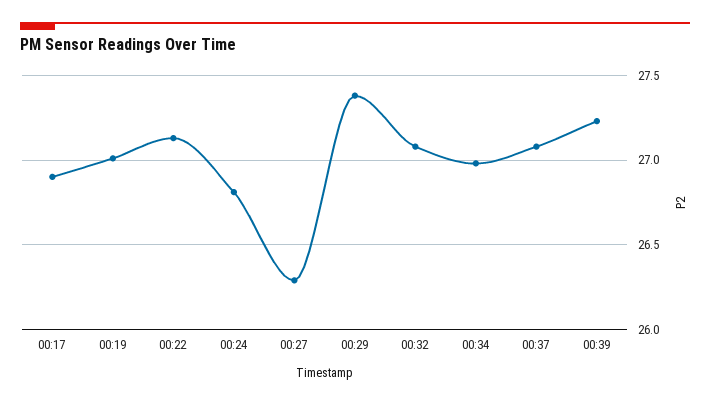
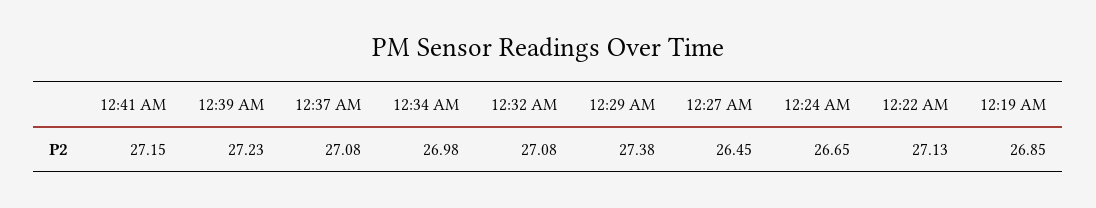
00:17: 26.9 -> none
00:19: 27 -> 26.85
00:24: 26.8 -> 26.65
00:27: 26.3 -> 26.45
12:41 AM: none -> 27.15

